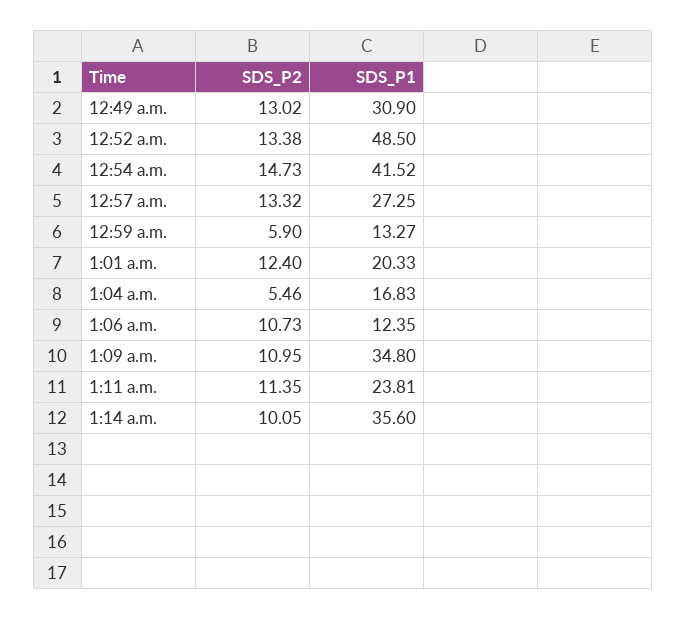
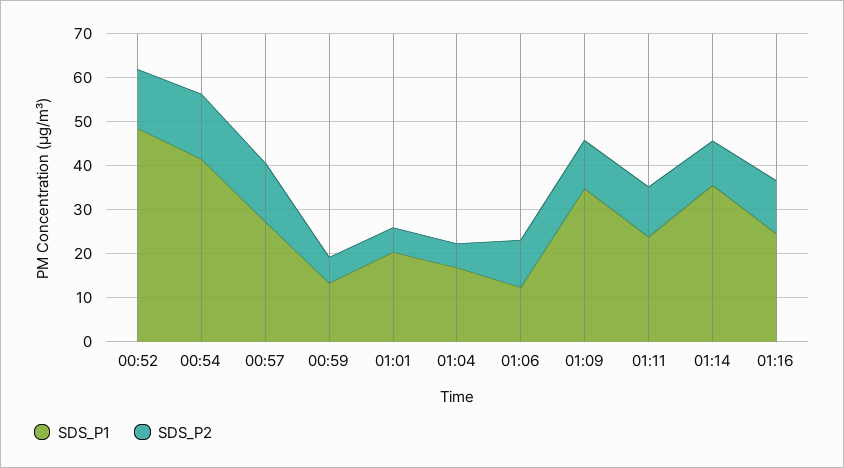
SDS_P2, 12:49 a.m.: 13.02 -> none
SDS_P1, 12:49 a.m.: 30.9 -> none
SDS_P2, 1:01 a.m.: 12.4 -> 6
SDS_P1, 01:16: none -> 24
SDS_P2, 01:16: none -> 12

